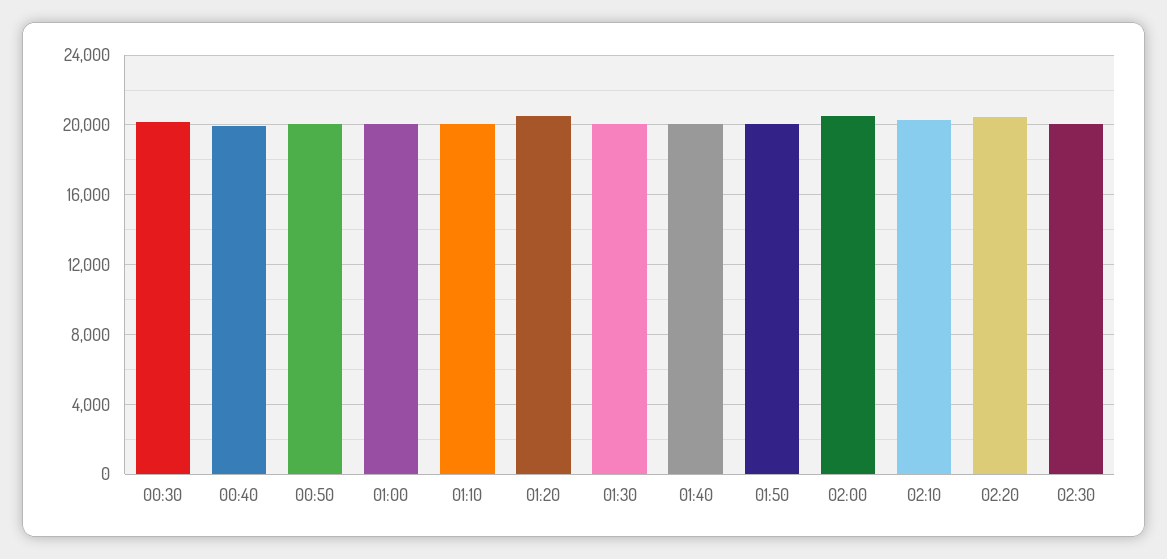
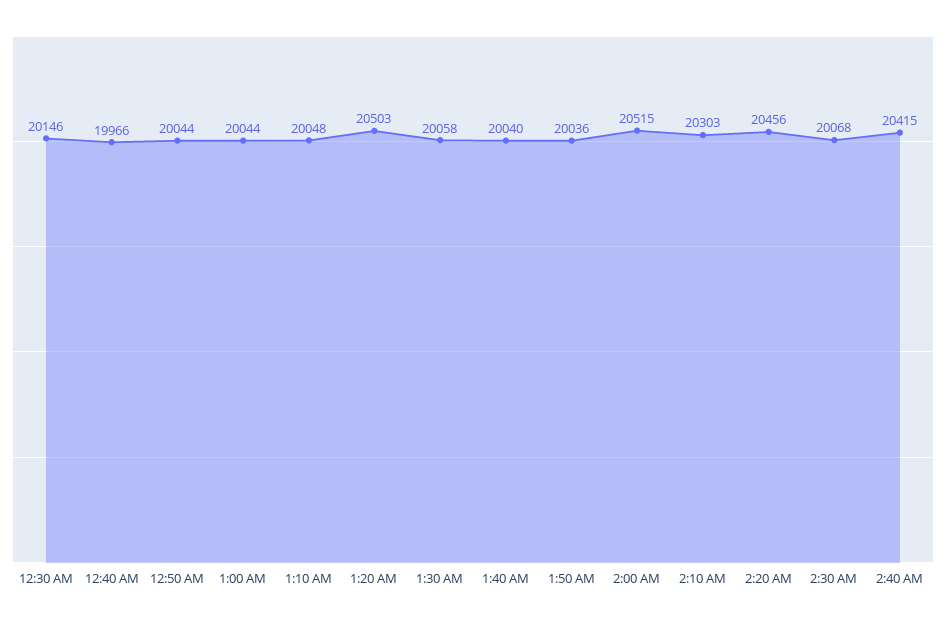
2:40 AM: none -> 20415

